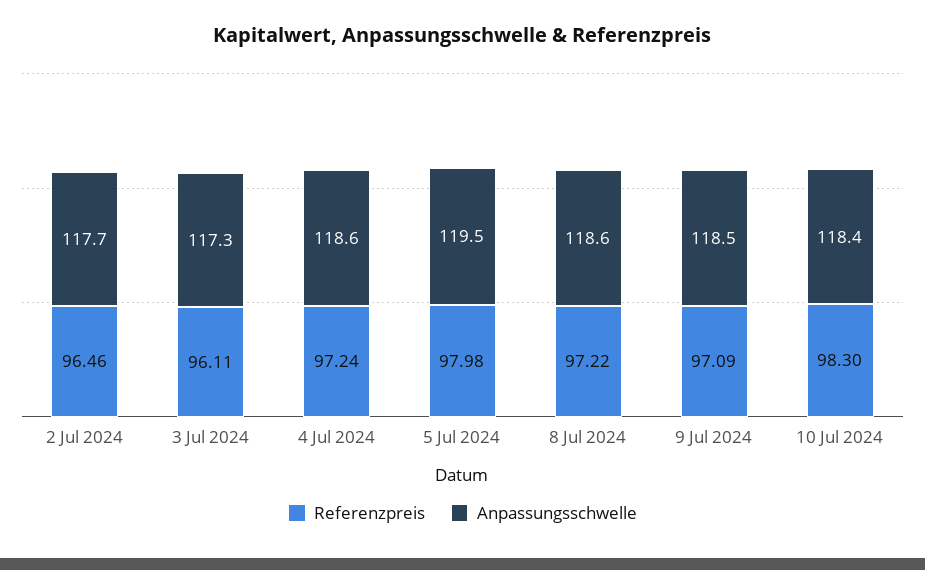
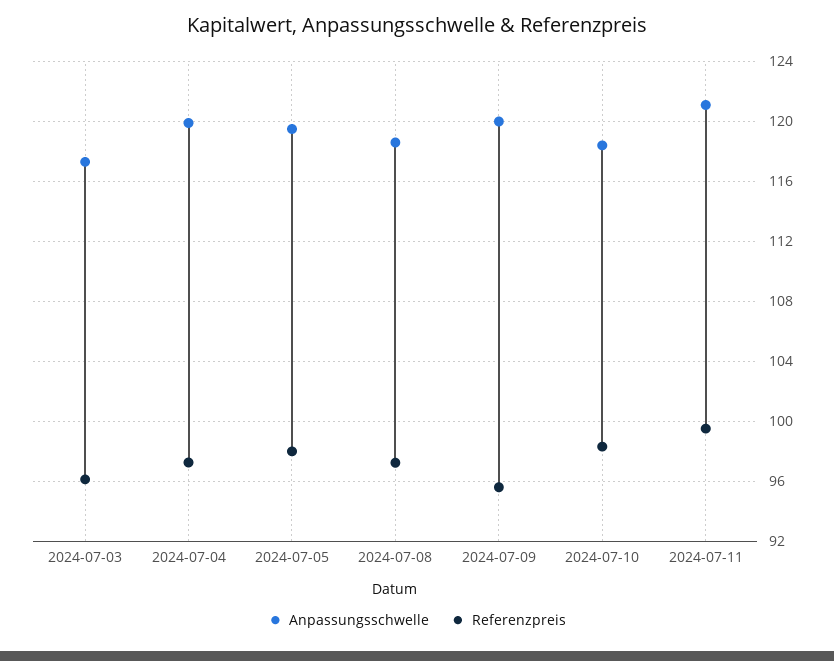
Referenzpreis, 2 Jul 2024: 96.46 -> none
Anpassungsschwelle, 2 Jul 2024: 117.7 -> none
Anpassungsschwelle, 4 Jul 2024: 118.6 -> 120
Referenzpreis, 9 Jul 2024: 97.09 -> 95.5
Anpassungsschwelle, 9 Jul 2024: 118.5 -> 120
Anpassungsschwelle, 2024-07-11: none -> 121
Referenzpreis, 2024-07-11: none -> 99.5

